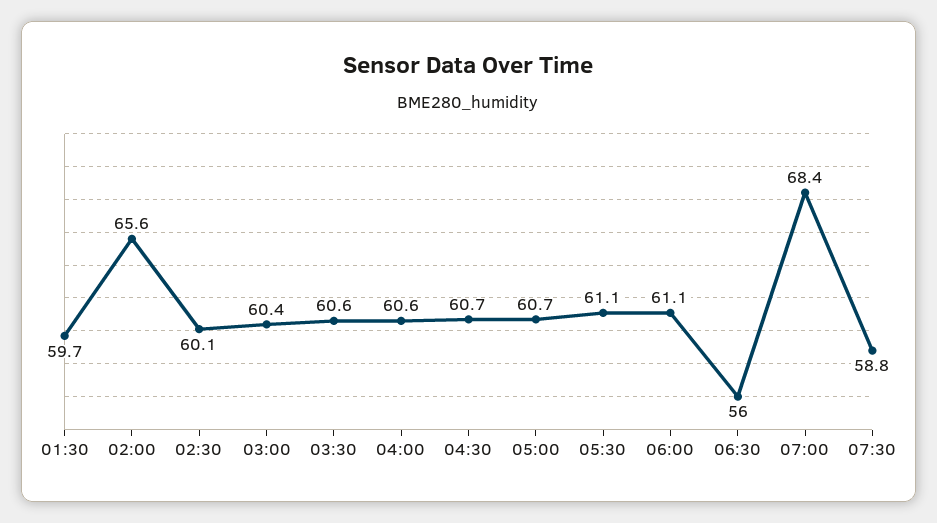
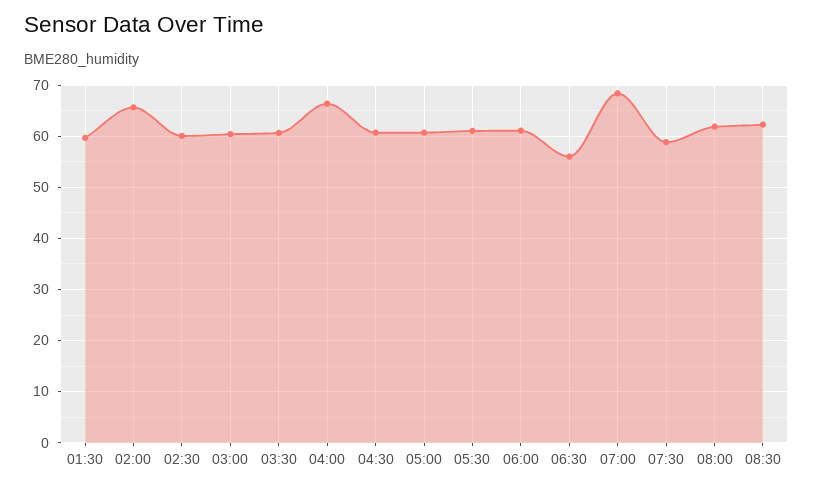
04:00: 60.6 -> 66
08:00: none -> 62
08:30: none -> 62

